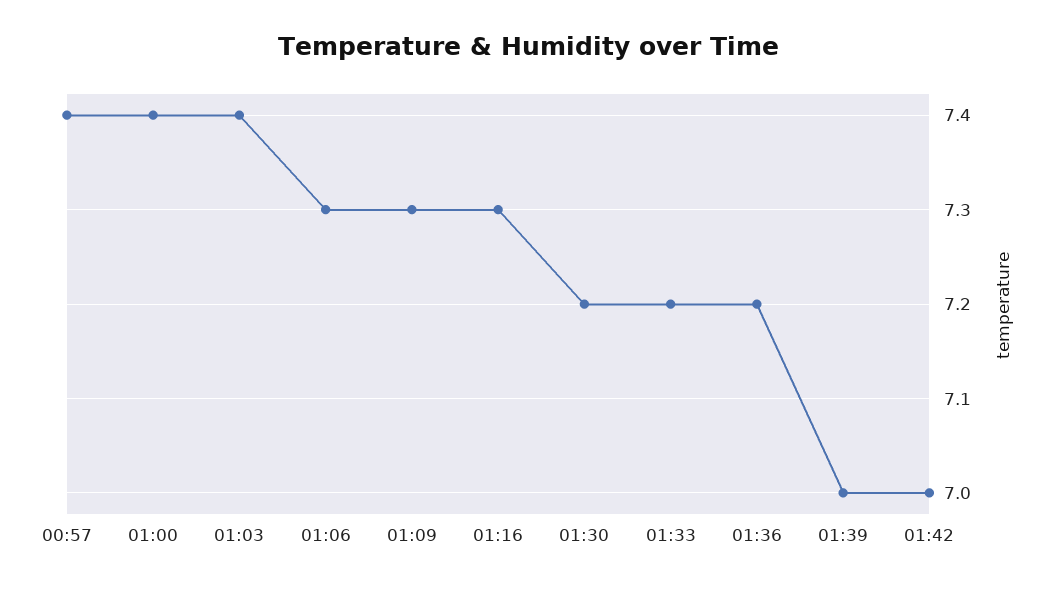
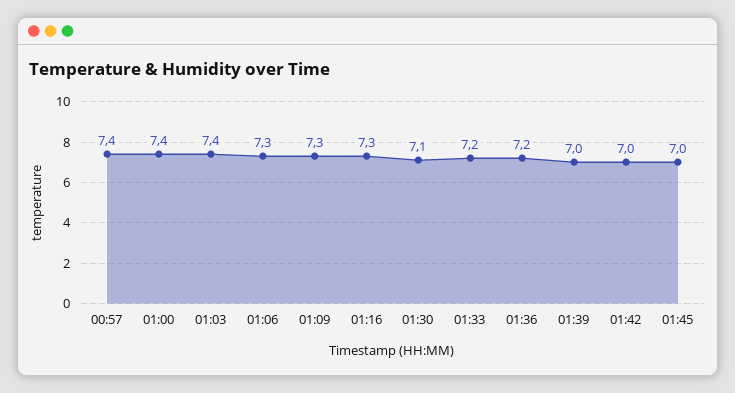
01:30: 7.2 -> 7.1
01:45: none -> 7

